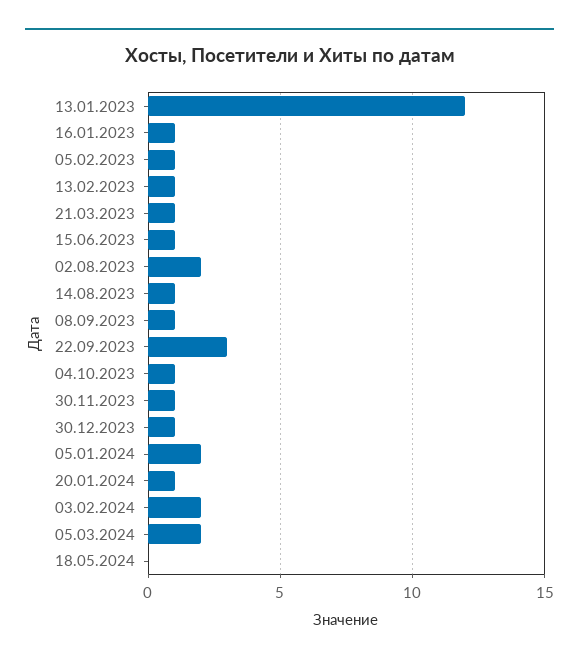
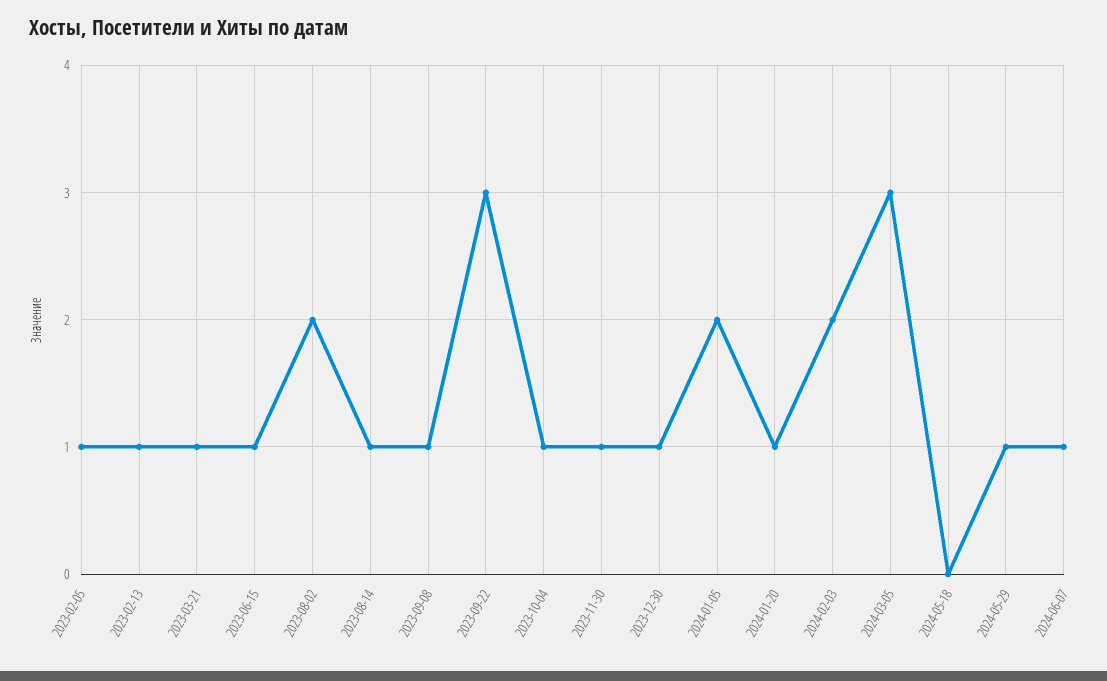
13.01.2023: 12 -> none
16.01.2023: 1 -> none
05.03.2024: 2 -> 3
2024-05-29: none -> 1
2024-06-07: none -> 1

